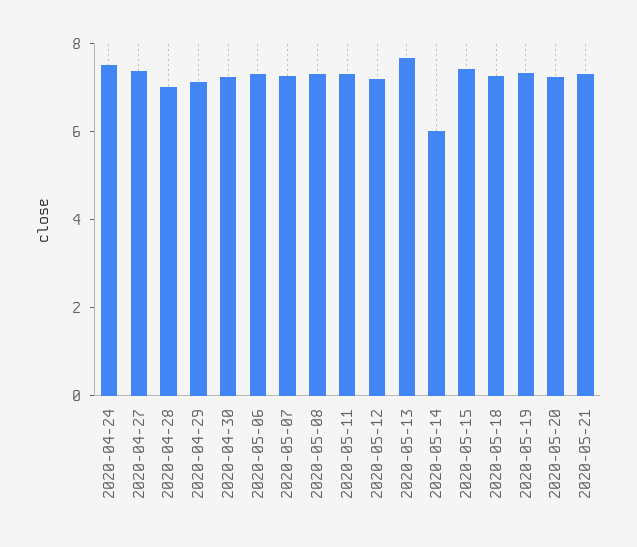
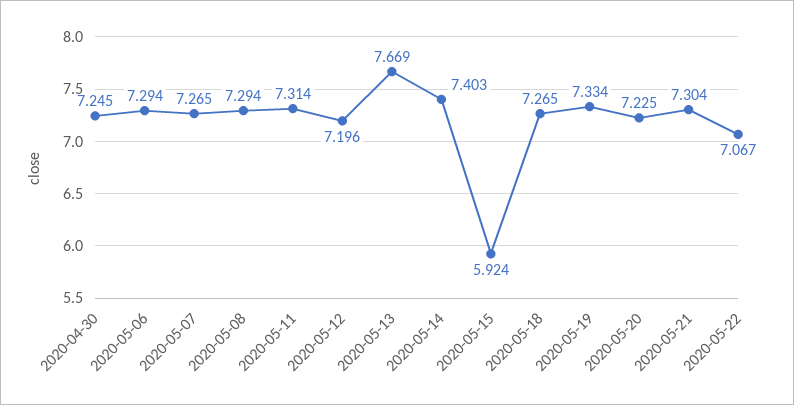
2020-04-24: 7.5 -> none
2020-04-27: 7.5 -> none
2020-04-28: 7 -> none
2020-04-29: 7 -> none
2020-05-14: 6 -> 7.403
2020-05-15: 7.5 -> 5.924
2020-05-22: none -> 7.067

